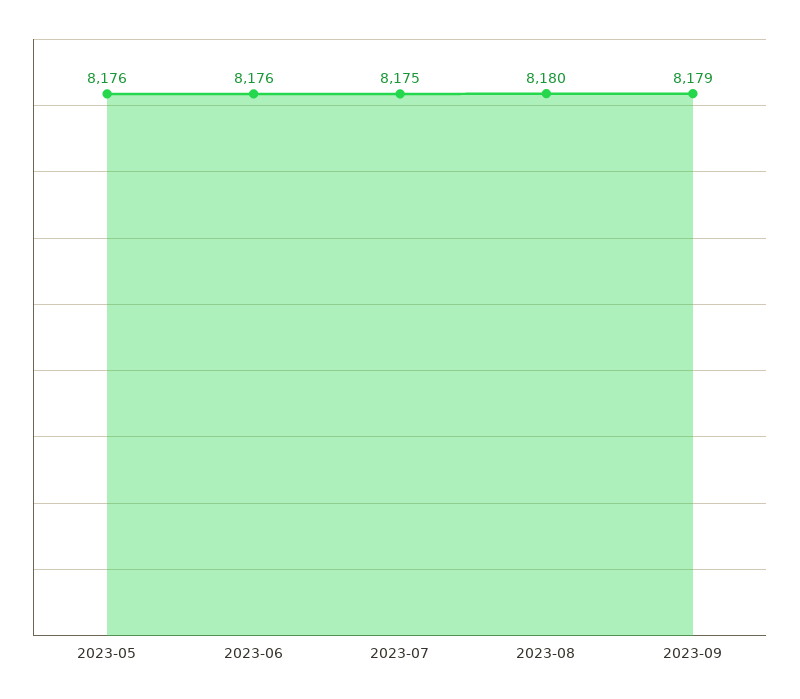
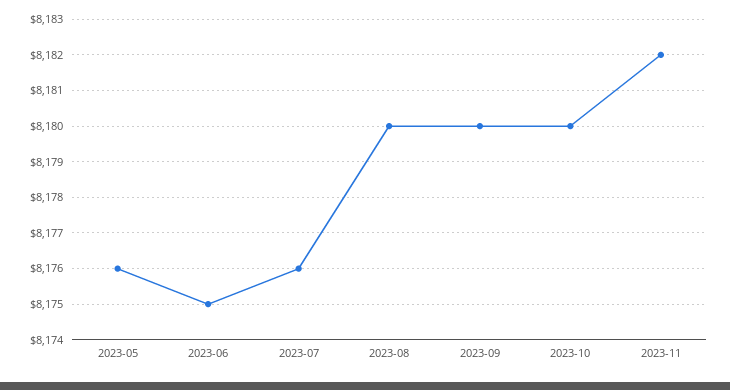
2023-06: 8176 -> 8175
2023-07: 8175 -> 8176
2023-09: 8179 -> 8180
2023-10: none -> 8180
2023-11: none -> 8182

